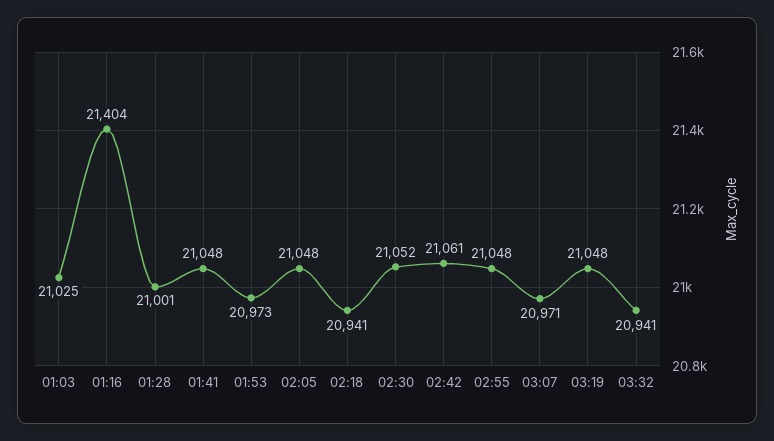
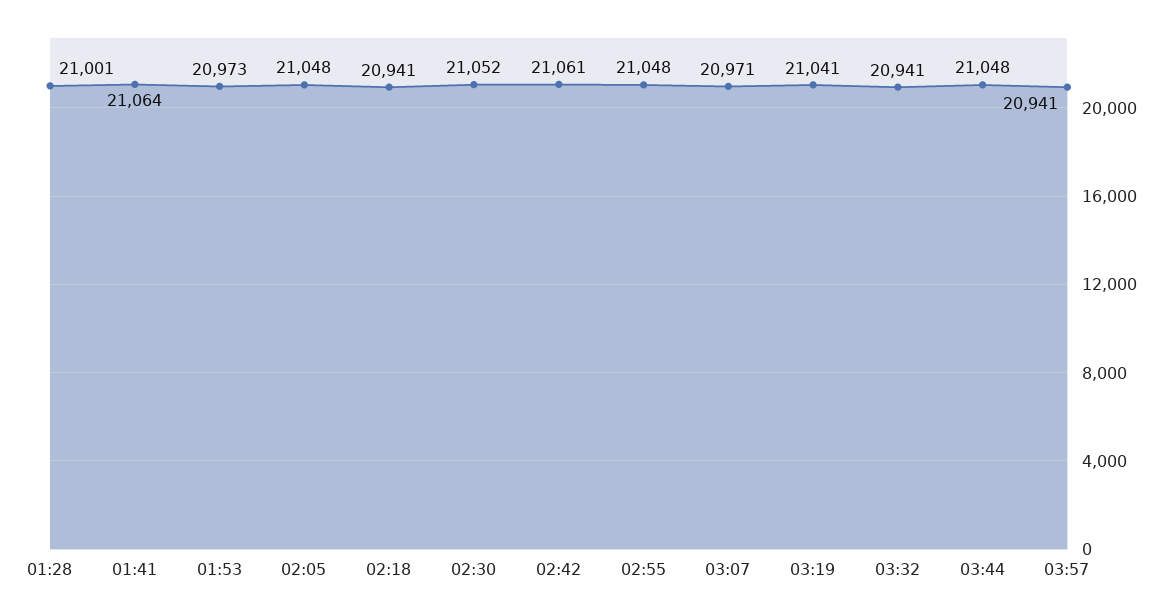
01:03: 21025 -> none
01:16: 21404 -> none
01:41: 21048 -> 21064
03:19: 21048 -> 21041
03:44: none -> 21048
03:57: none -> 20941

